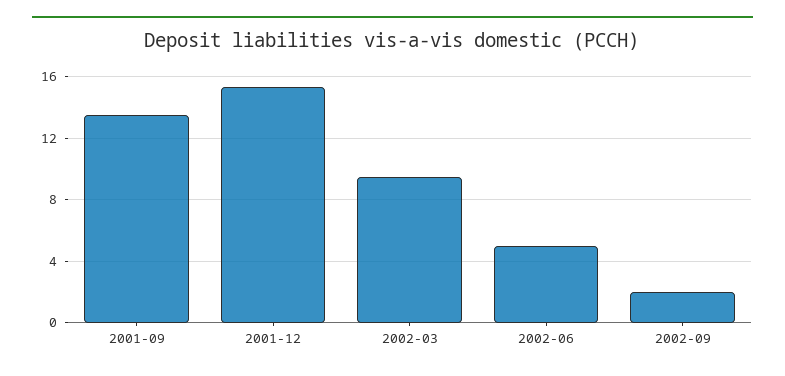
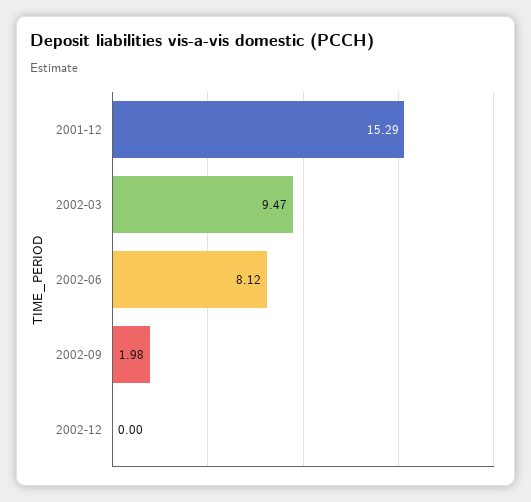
2001-09: 13.5 -> none
2002-06: 5 -> 8.12
2002-12: none -> 0

